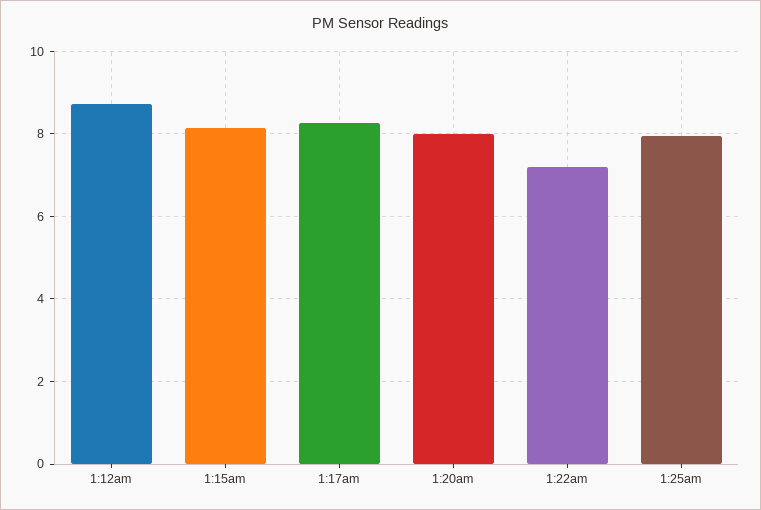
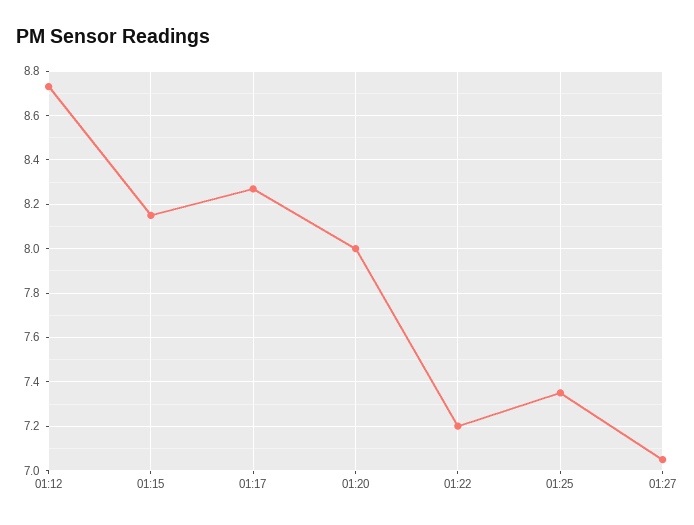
1:25am: 8 -> 7.35
01:27: none -> 7.05

